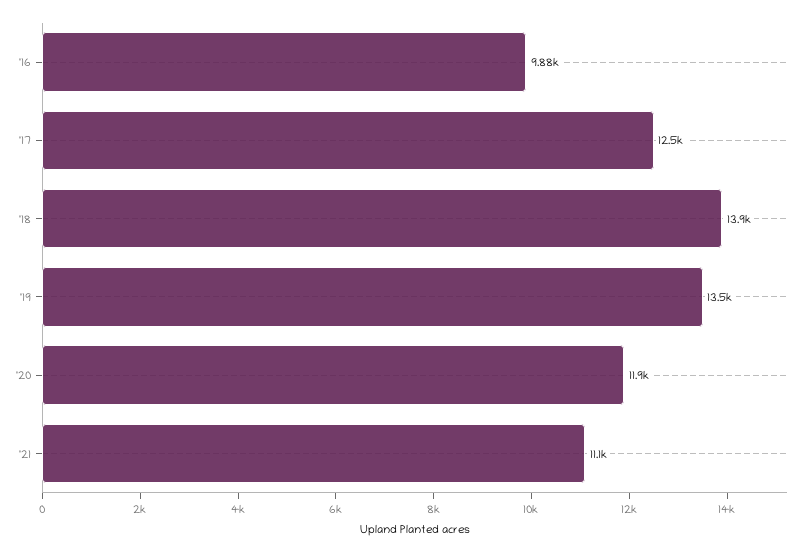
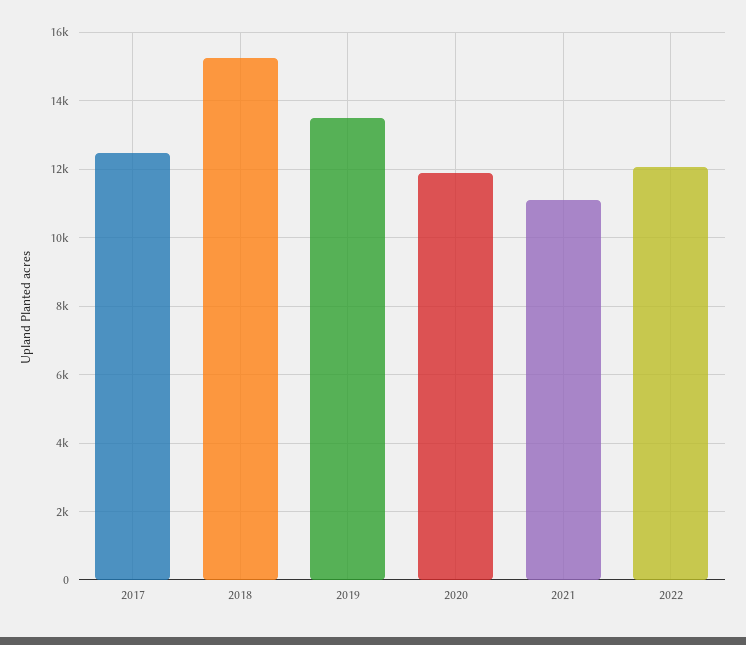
'16: 9880 -> none
'18: 13900 -> 15200
2022: none -> 12000

